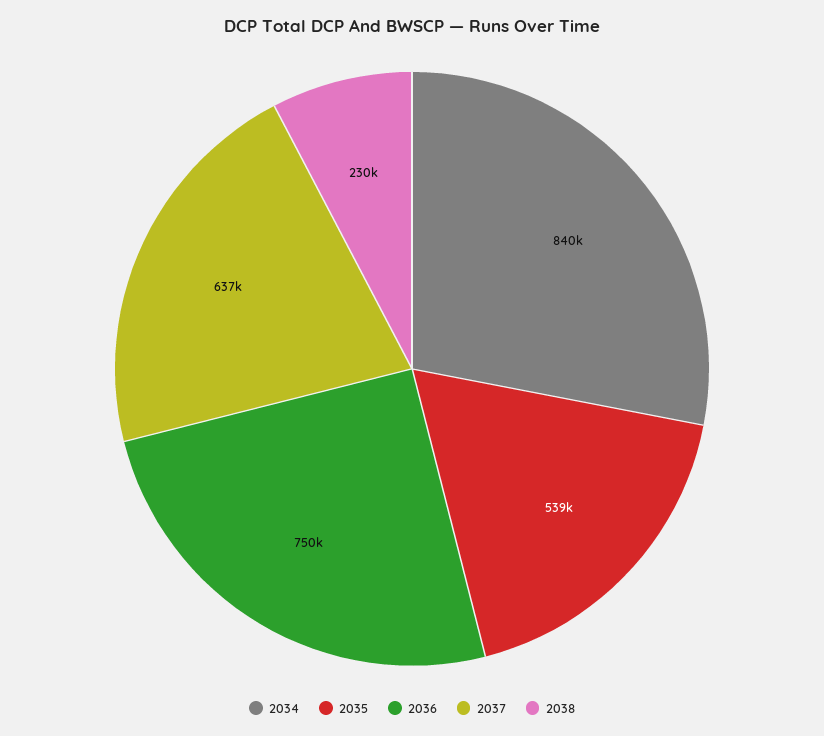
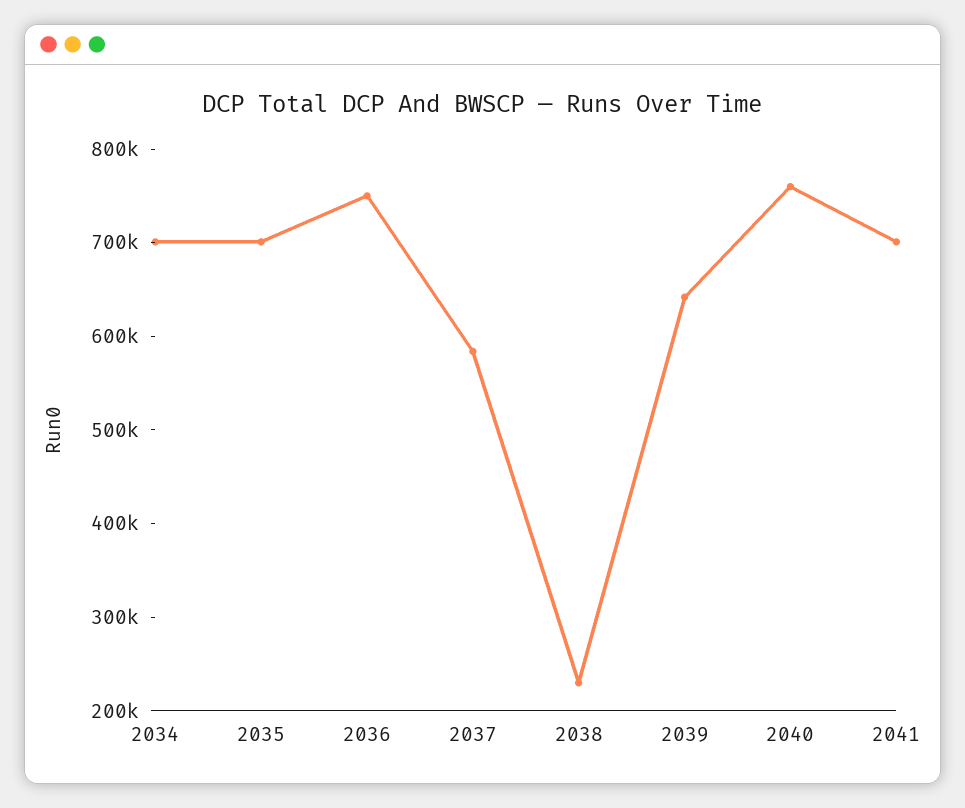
2034: 840000 -> 700000
2035: 539000 -> 700000
2037: 637000 -> 580000
2039: none -> 640000
2040: none -> 760000
2041: none -> 700000

